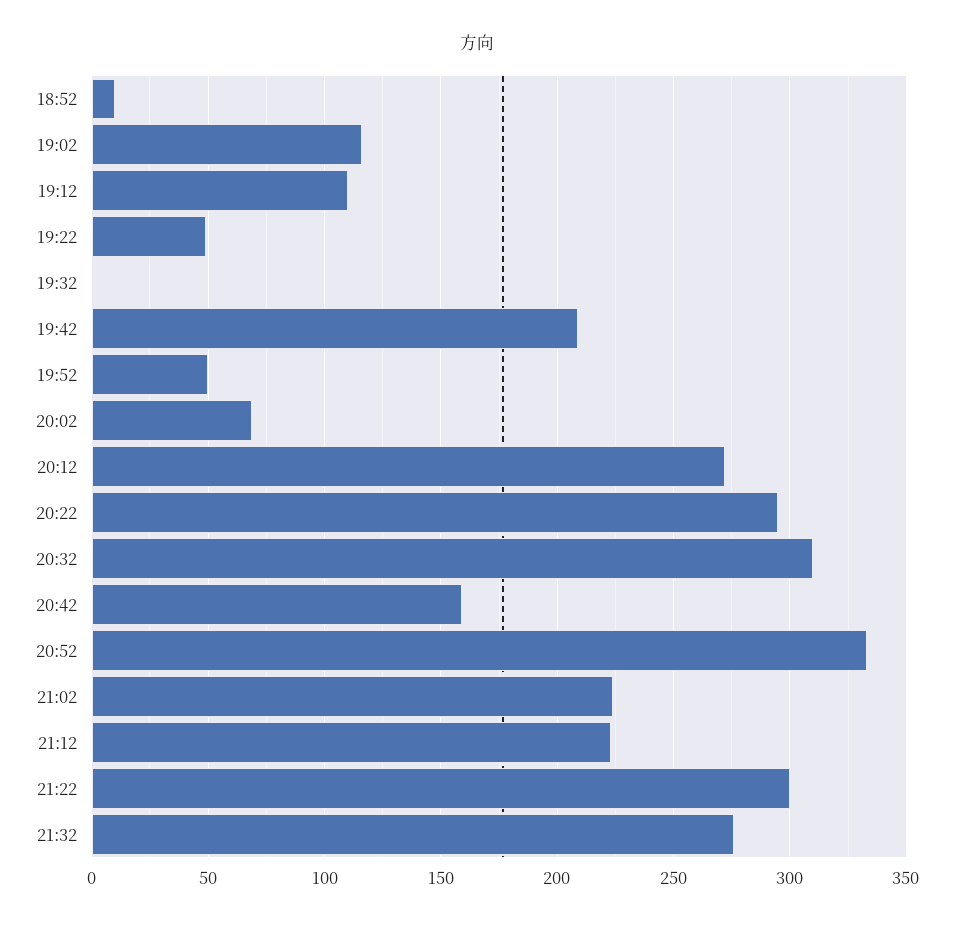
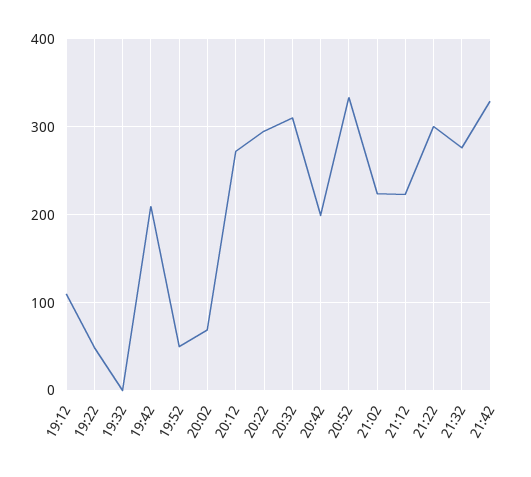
18:52: 10 -> none
19:02: 115 -> none
20:42: 160 -> 200
21:42: none -> 330

